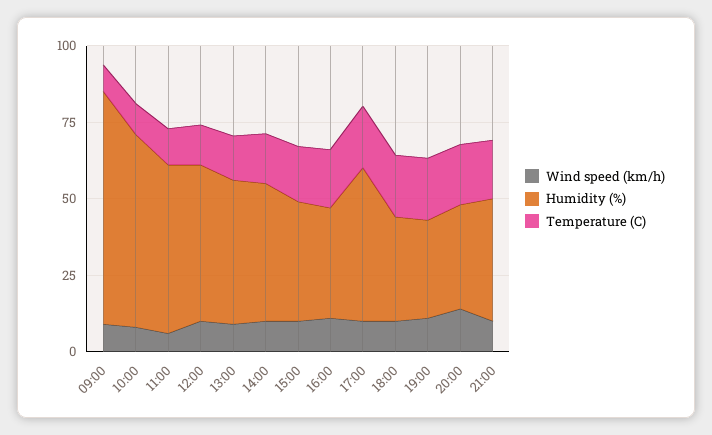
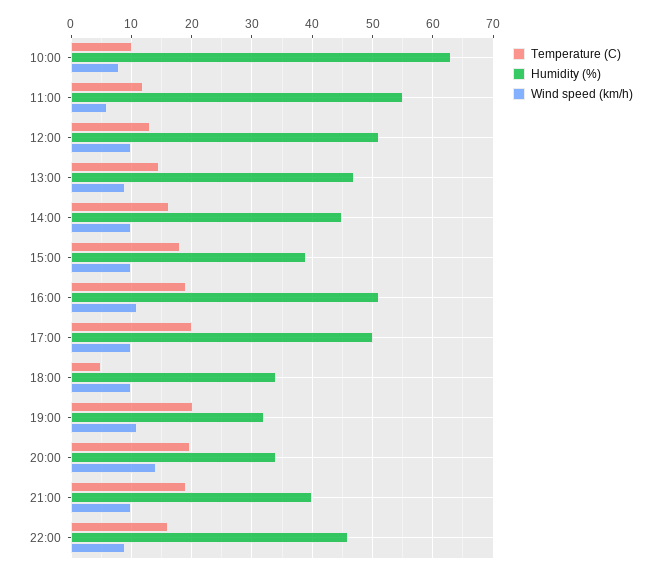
Wind speed (km/h), 09:00: 10 -> none
Humidity (%), 09:00: 75 -> none
Temperature (C), 09:00: 10 -> none
Humidity (%), 16:00: 35 -> 51
Temperature (C), 18:00: 20 -> 5
Temperature (C), 22:00: none -> 16
Humidity (%), 22:00: none -> 46
Wind speed (km/h), 22:00: none -> 9

